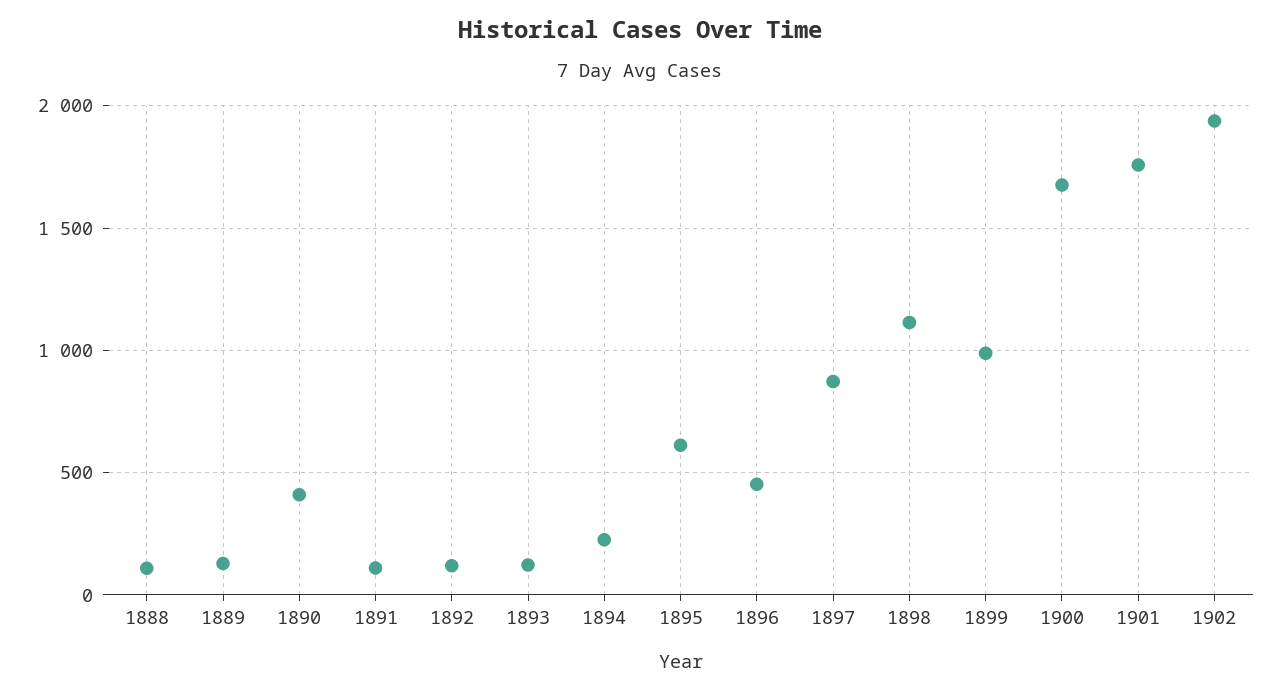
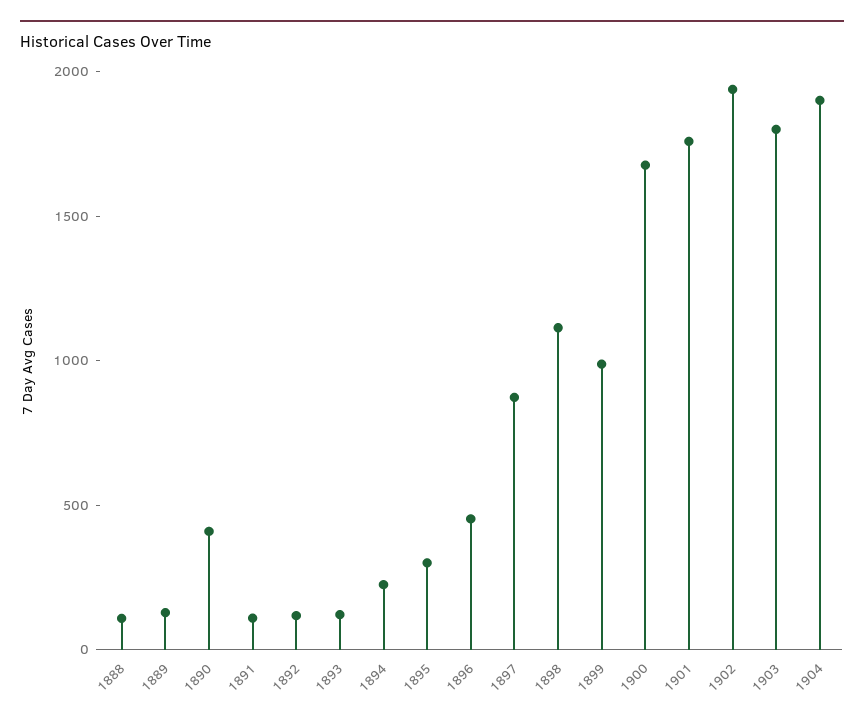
1895: 600 -> 300
1903: none -> 1800
1904: none -> 1900

